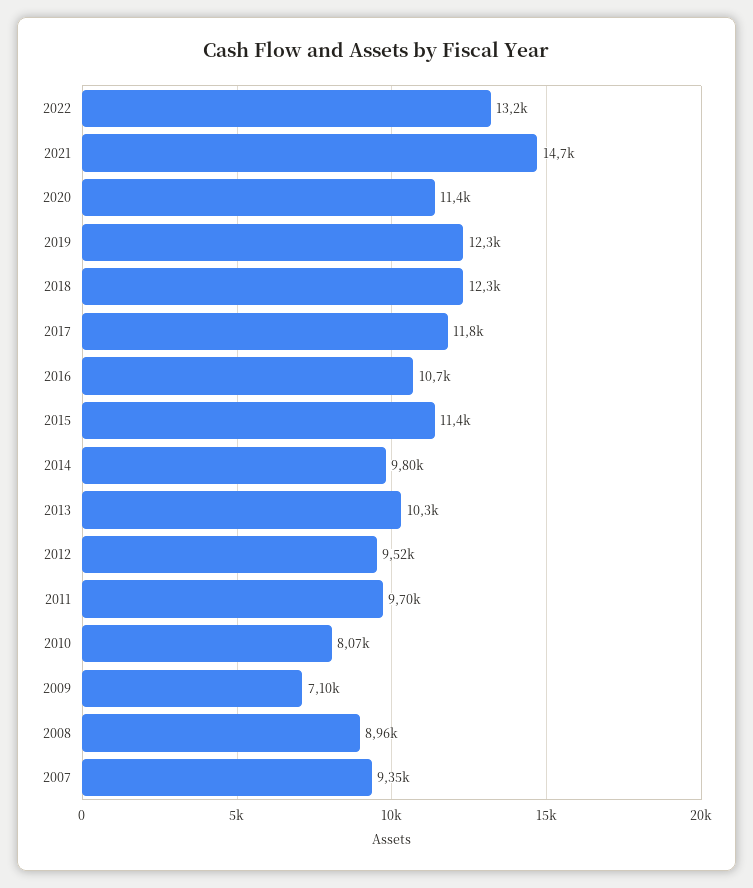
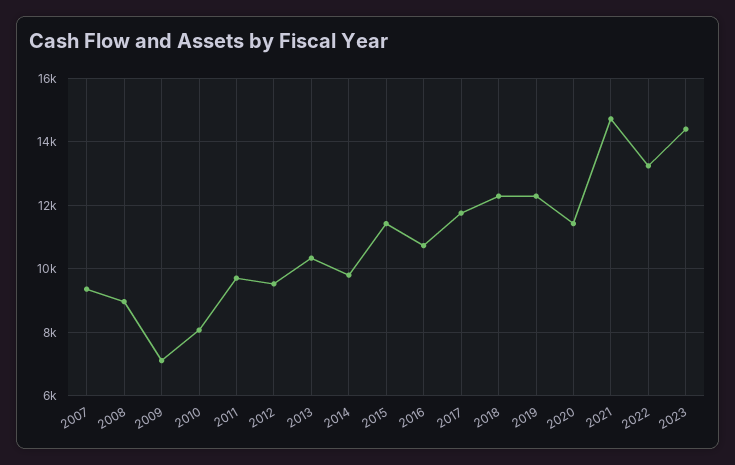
2023: none -> 14400

